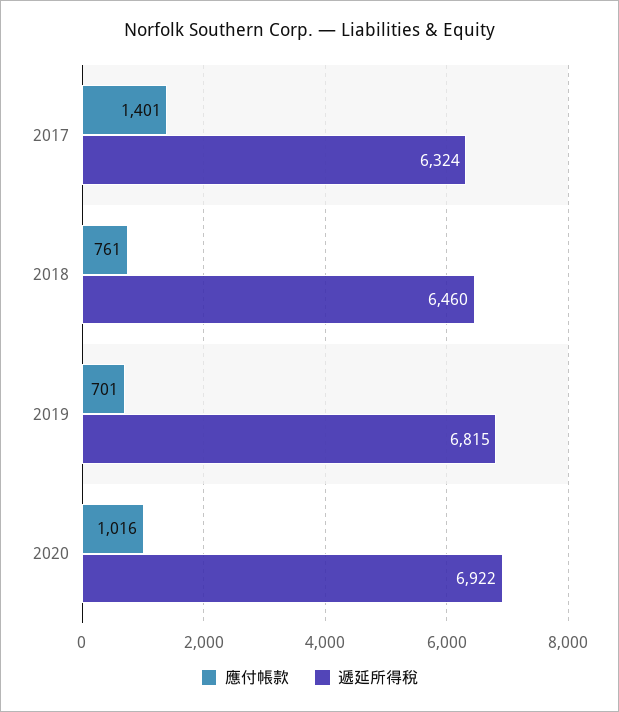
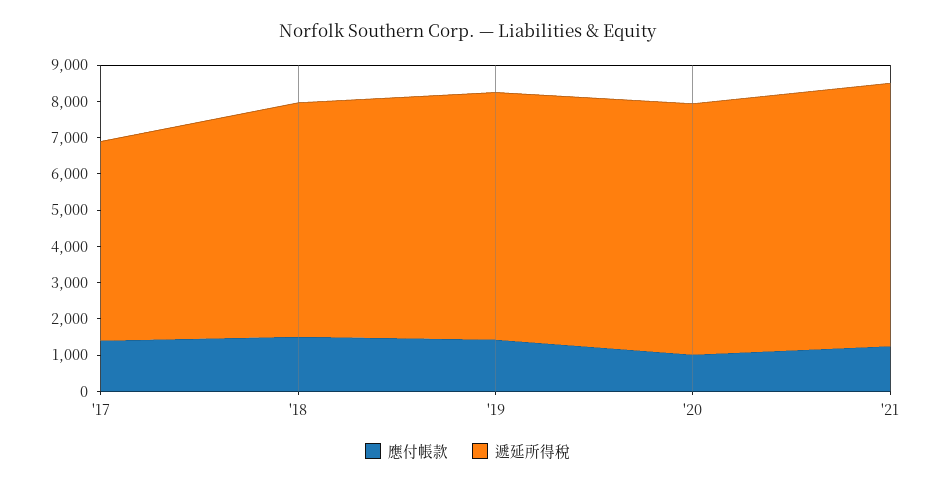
遞延所得稅, 2017: 6324 -> 5500
應付帳款, 2018: 761 -> 1500
應付帳款, 2019: 701 -> 1500
應付帳款, '21: none -> 1250
遞延所得稅, '21: none -> 7250

